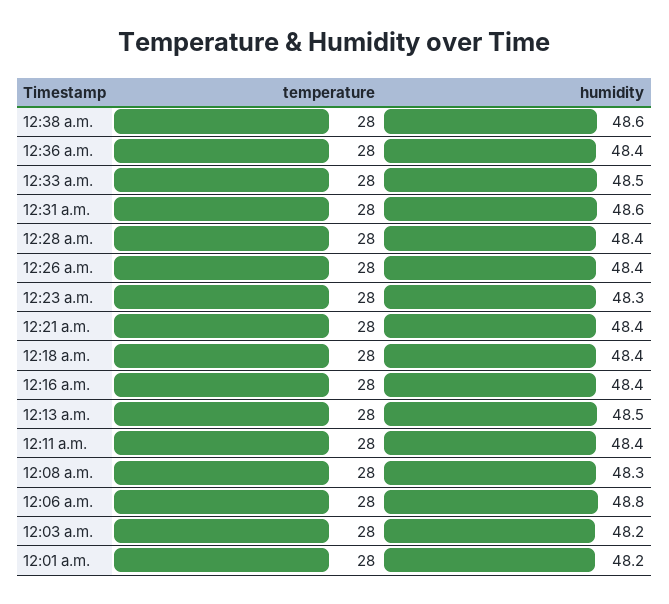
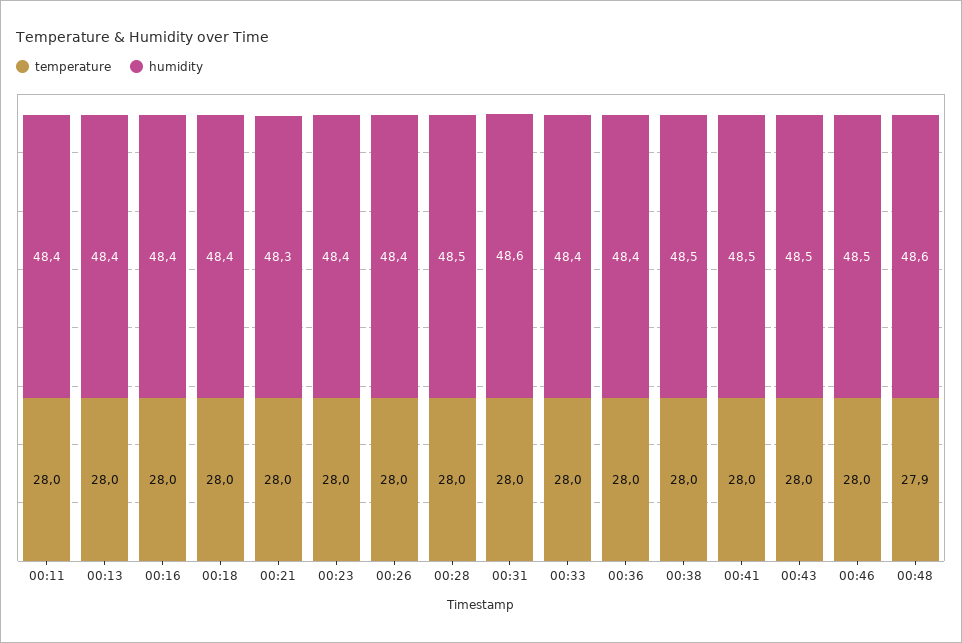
humidity, 12:38 a.m.: 48.6 -> 48.5
humidity, 12:33 a.m.: 48.5 -> 48.4
humidity, 12:28 a.m.: 48.4 -> 48.5
humidity, 12:23 a.m.: 48.3 -> 48.4
humidity, 12:21 a.m.: 48.4 -> 48.3
humidity, 12:13 a.m.: 48.5 -> 48.4
temperature, 12:08 a.m.: 28 -> none
humidity, 12:08 a.m.: 48.3 -> none
temperature, 12:06 a.m.: 28 -> none
humidity, 12:06 a.m.: 48.8 -> none
temperature, 12:03 a.m.: 28 -> none
humidity, 12:03 a.m.: 48.2 -> none
temperature, 12:01 a.m.: 28 -> none
humidity, 12:01 a.m.: 48.2 -> none
temperature, 00:41: none -> 28
humidity, 00:41: none -> 48.5
temperature, 00:43: none -> 28
humidity, 00:43: none -> 48.5
temperature, 00:46: none -> 28
humidity, 00:46: none -> 48.5
temperature, 00:48: none -> 27.9
humidity, 00:48: none -> 48.6

